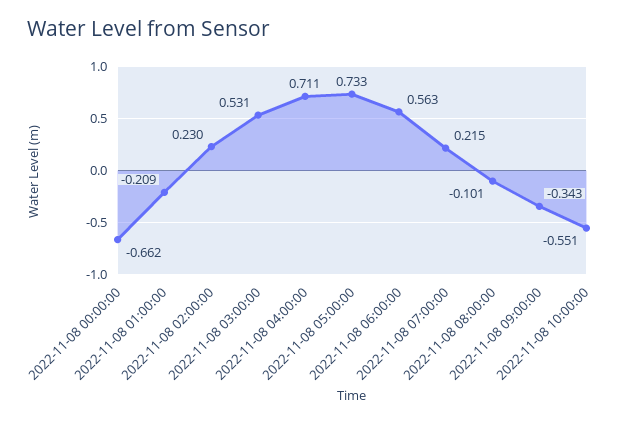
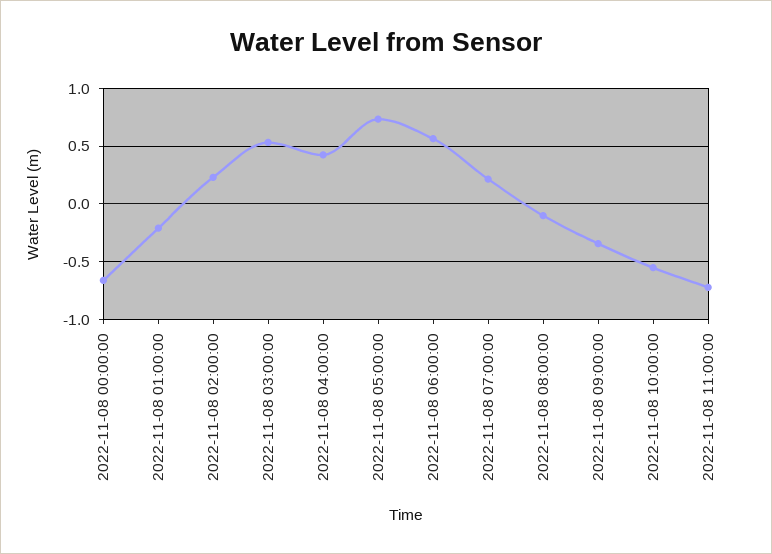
2022-11-08 04:00:00: 0.711 -> 0.4
2022-11-08 11:00:00: none -> -0.7

